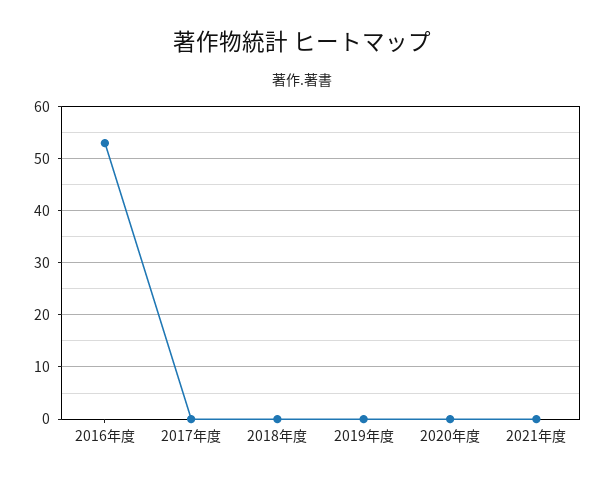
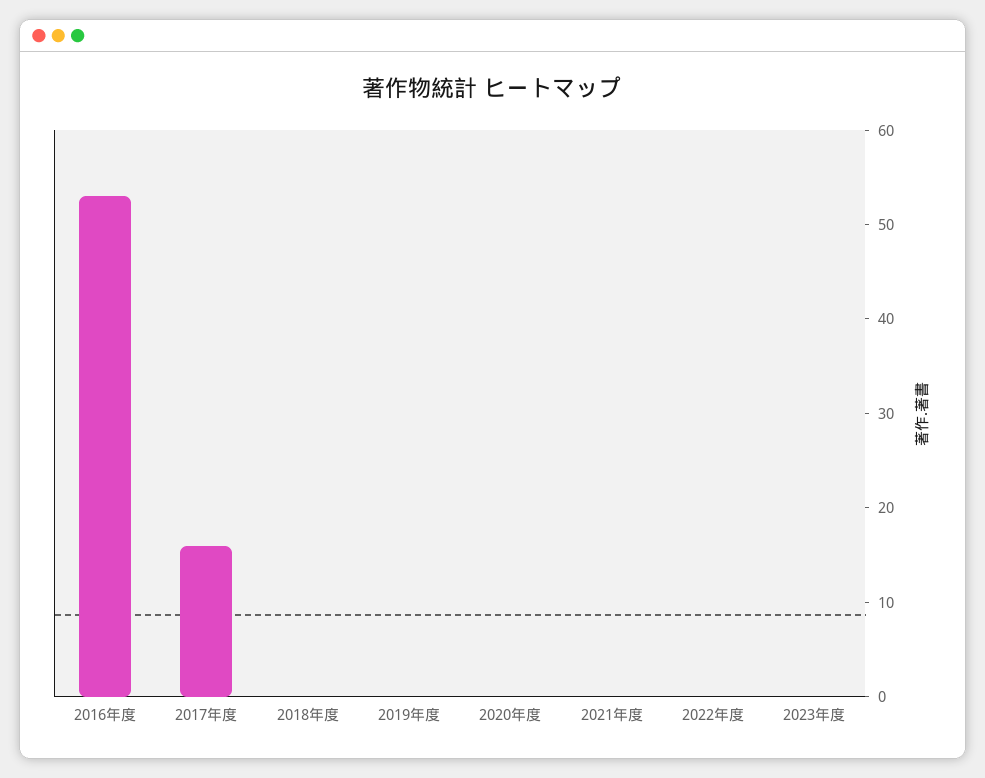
2017年度: 0 -> 16
2022年度: none -> 0
2023年度: none -> 0

